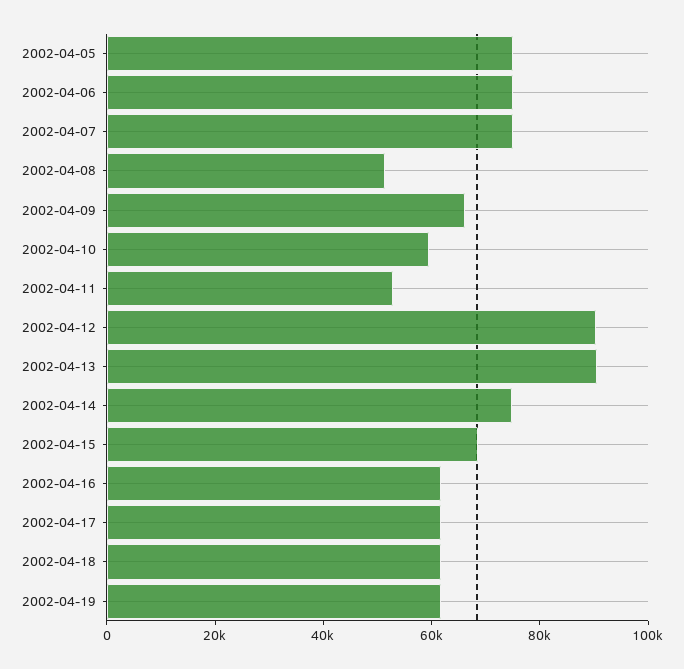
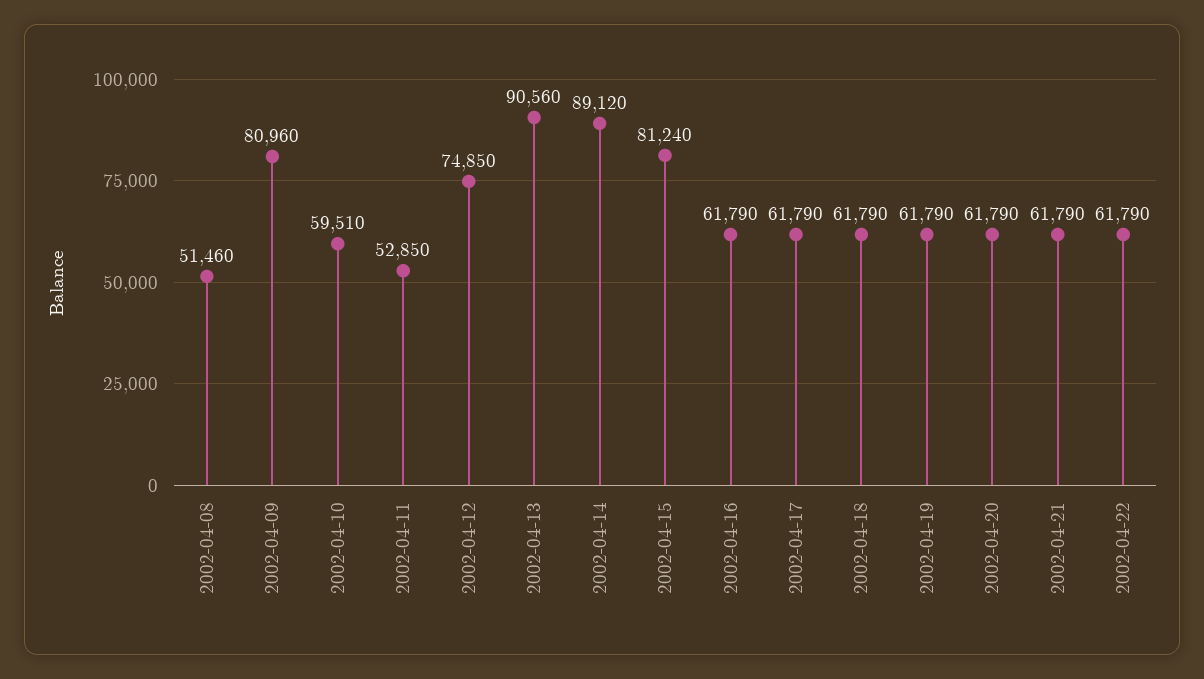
2002-04-05: 75000 -> none
2002-04-06: 75000 -> none
2002-04-07: 75000 -> none
2002-04-09: 65000 -> 80960
2002-04-12: 90000 -> 74850
2002-04-14: 75000 -> 89120
2002-04-15: 70000 -> 81240
2002-04-20: none -> 61790
2002-04-21: none -> 61790
2002-04-22: none -> 61790

